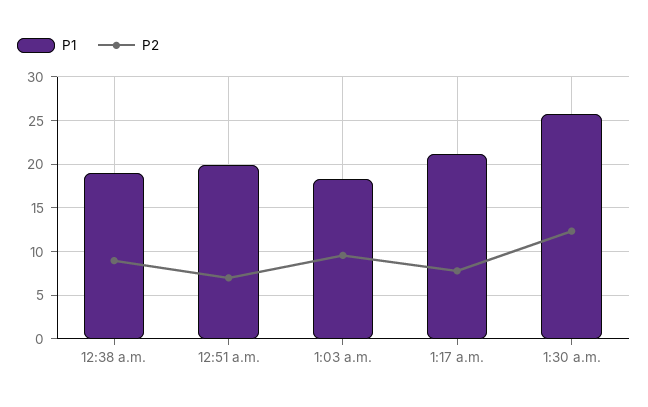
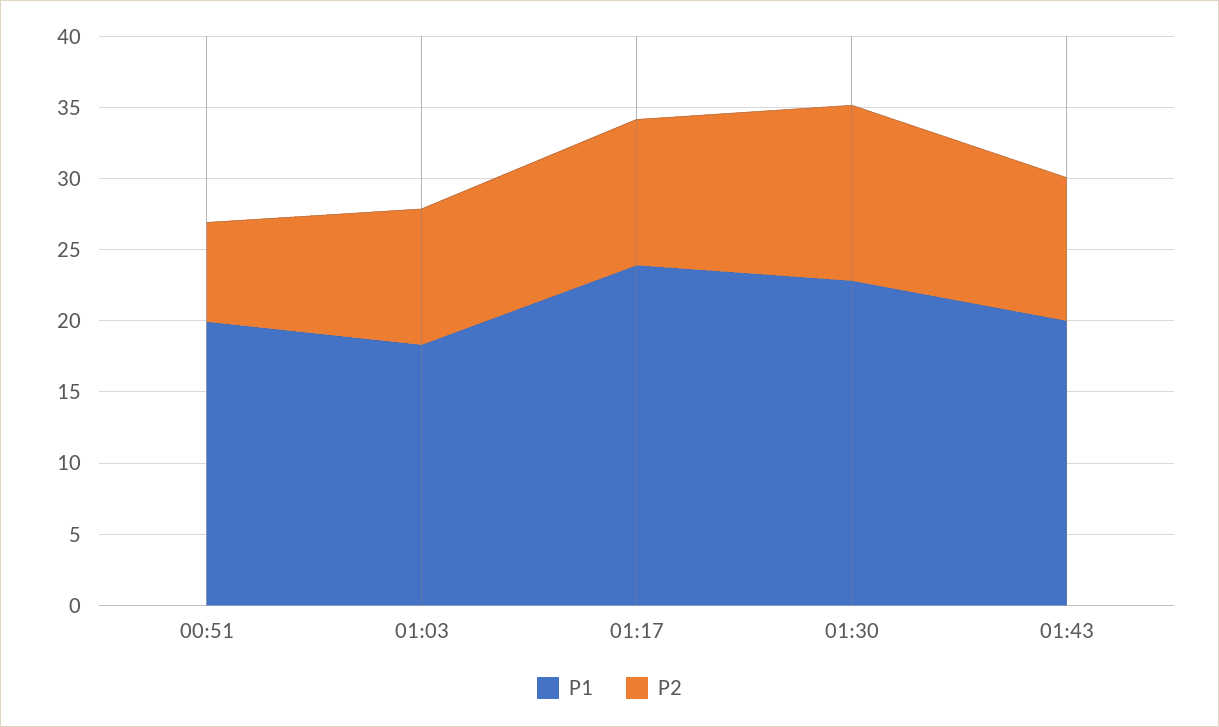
P1, 12:38 a.m.: 19 -> none
P2, 12:38 a.m.: 9 -> none
P1, 1:17 a.m.: 21 -> 24
P2, 1:17 a.m.: 8 -> 10
P1, 1:30 a.m.: 26 -> 23
P1, 01:43: none -> 20
P2, 01:43: none -> 10

